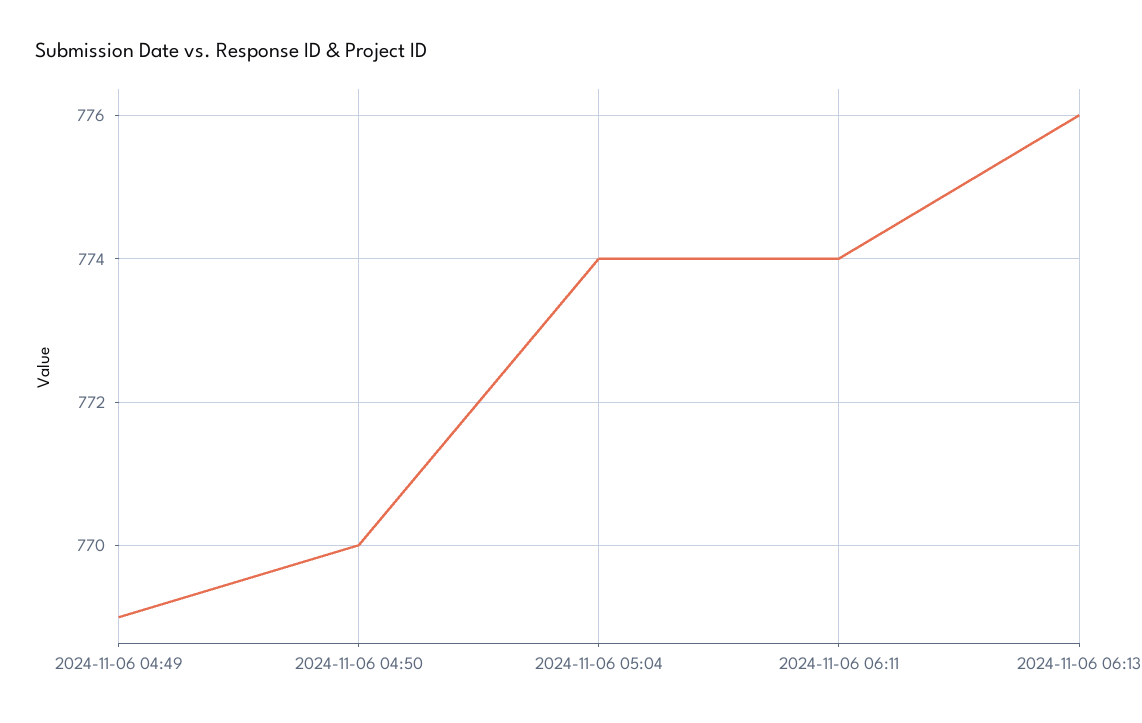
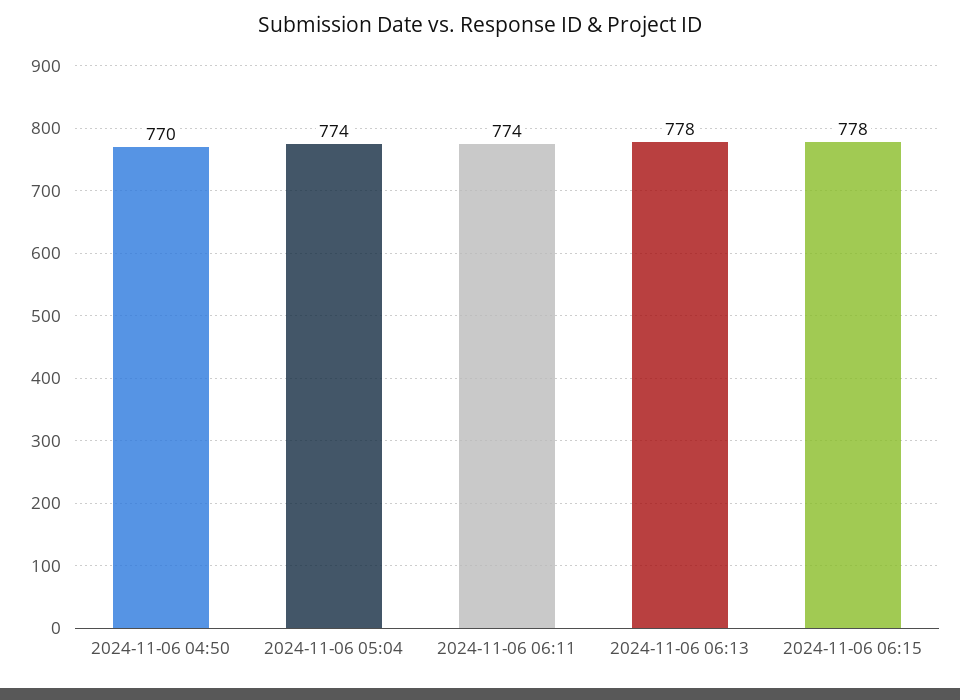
2024-11-06 04:49: 769 -> none
2024-11-06 06:13: 776 -> 778
2024-11-06 06:15: none -> 778

